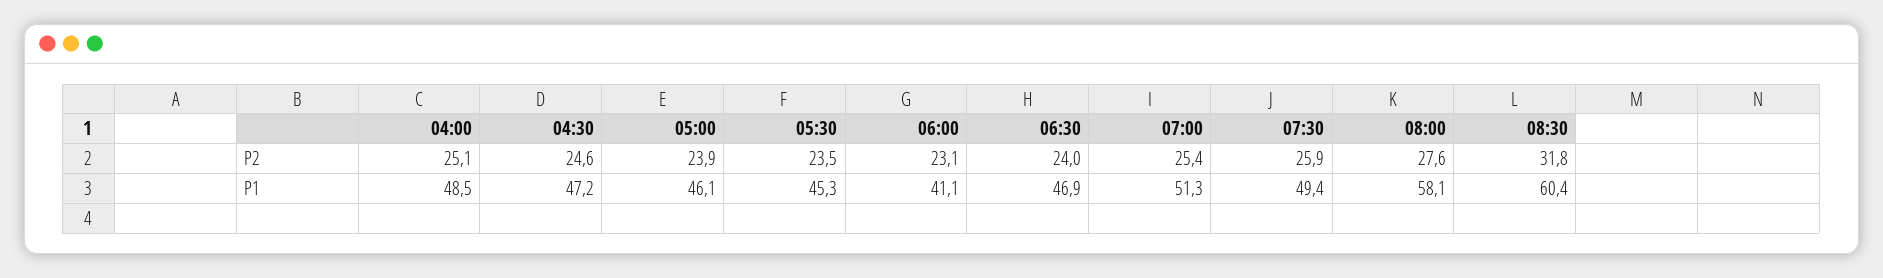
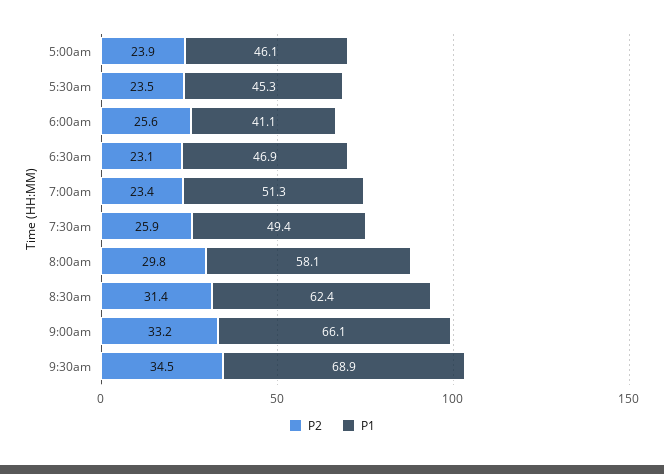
P2, 04:00: 25.1 -> none
P2, 04:30: 24.6 -> none
P2, 06:00: 23.1 -> 25.6
P2, 06:30: 24 -> 23.1
P2, 07:00: 25.4 -> 23.4
P2, 08:00: 27.6 -> 29.8
P2, 08:30: 31.8 -> 31.4
P1, 04:00: 48.5 -> none
P1, 04:30: 47.2 -> none
P1, 08:30: 60.4 -> 62.4
P2, 9:00am: none -> 33.2
P1, 9:00am: none -> 66.1
P2, 9:30am: none -> 34.5
P1, 9:30am: none -> 68.9

